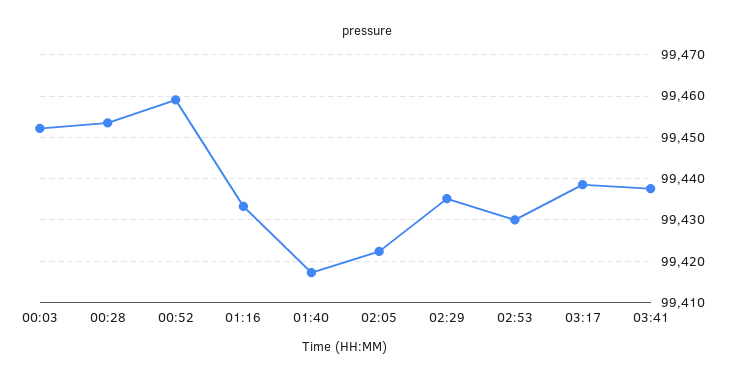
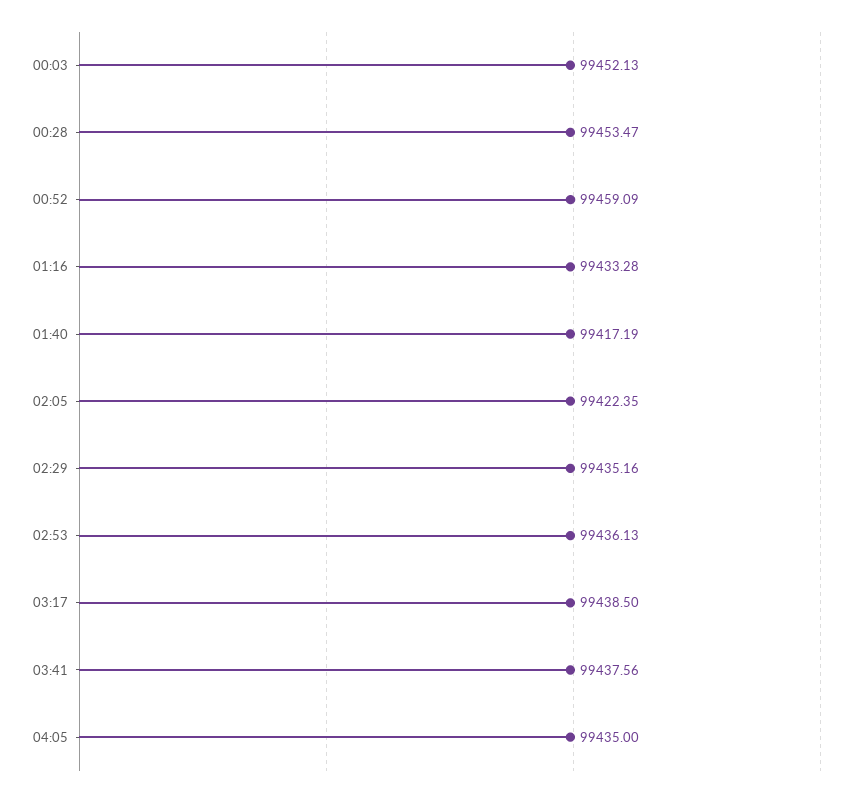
02:53: 99430 -> 99436.13
04:05: none -> 99435

